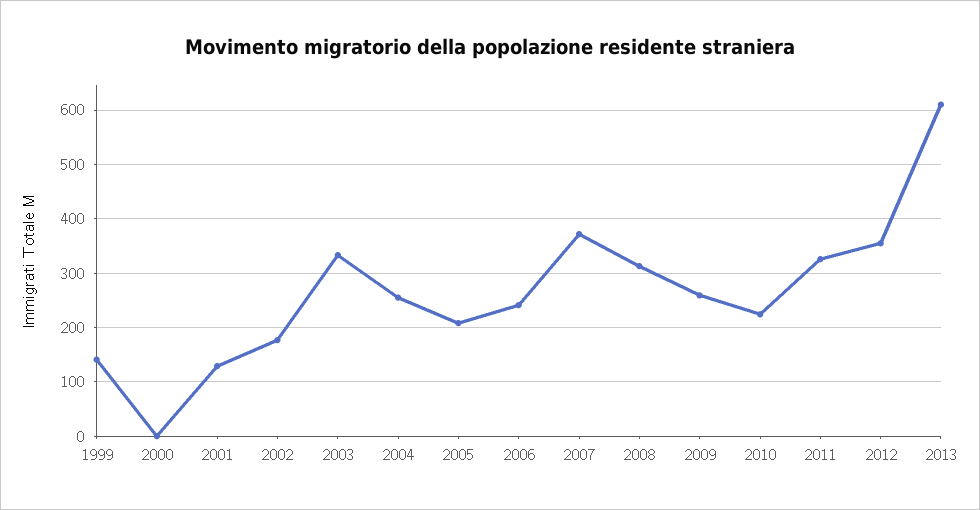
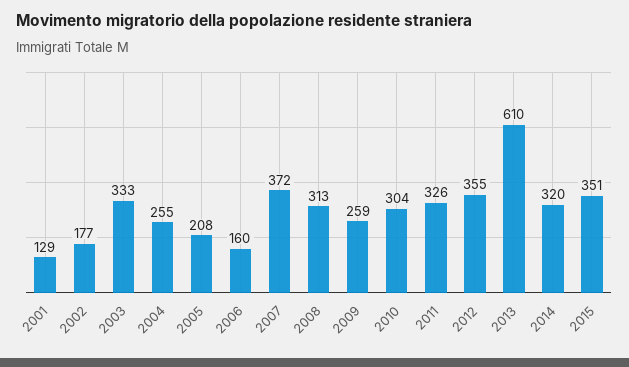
1999: 140 -> none
2000: 0 -> none
2006: 240 -> 160
2010: 220 -> 304
2014: none -> 320
2015: none -> 351

